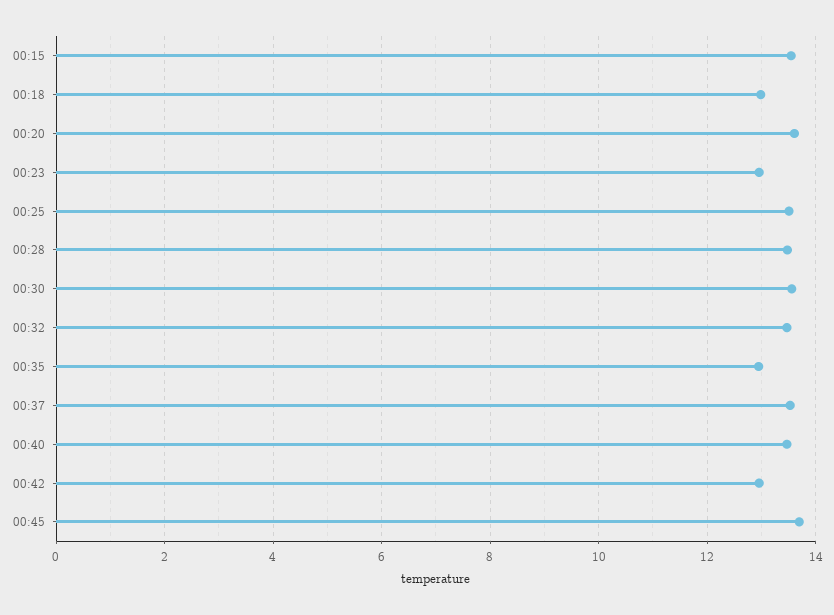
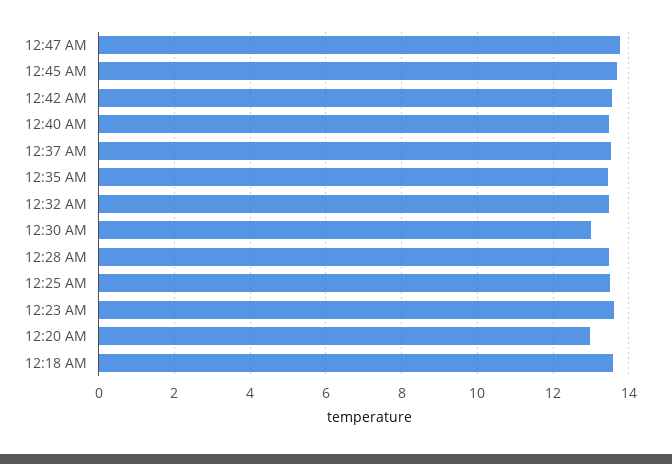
00:15: 13.6 -> none
00:18: 13 -> 13.6
00:20: 13.6 -> 13
00:23: 13 -> 13.6
00:30: 13.6 -> 13
00:35: 13 -> 13.4
00:42: 13 -> 13.6
12:47 AM: none -> 13.8

